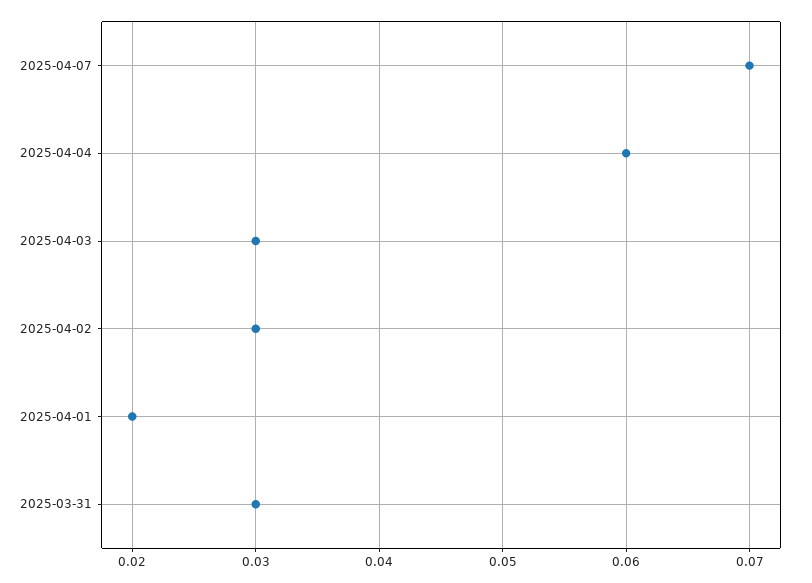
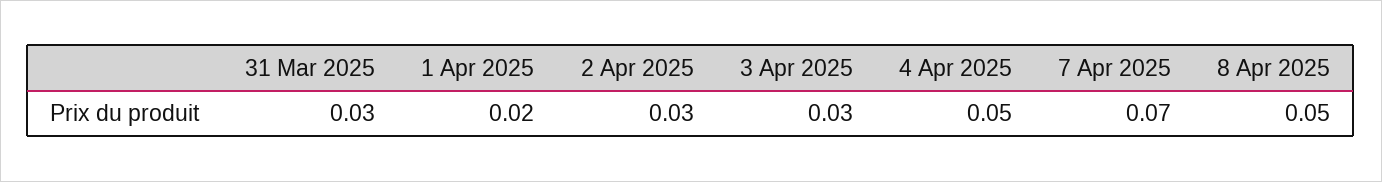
2025-04-04: 0.06 -> 0.05
8 Apr 2025: none -> 0.05

